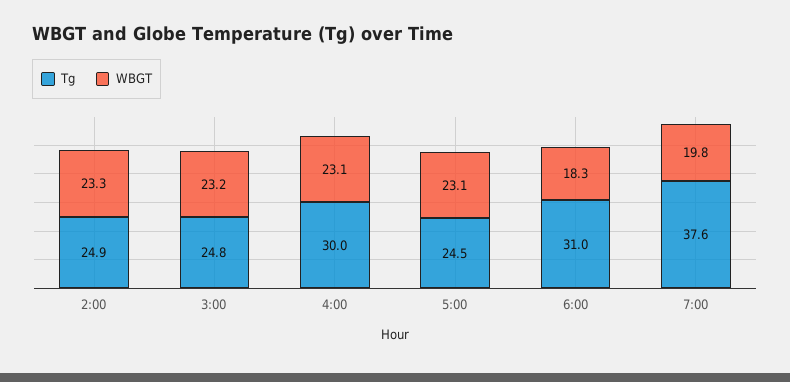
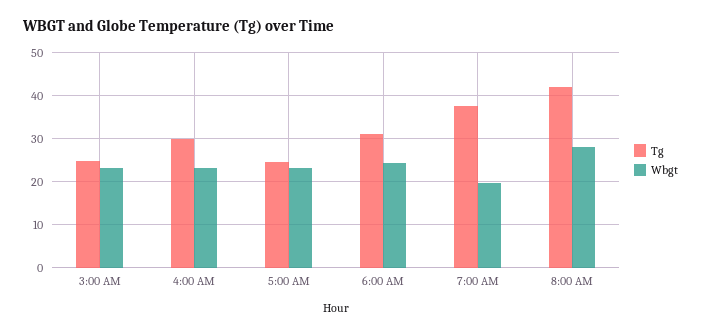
Tg, 2:00: 24.9 -> none
WBGT, 2:00: 23.3 -> none
WBGT, 6:00: 18.3 -> 24
Tg, 8:00 AM: none -> 42
WBGT, 8:00 AM: none -> 28

